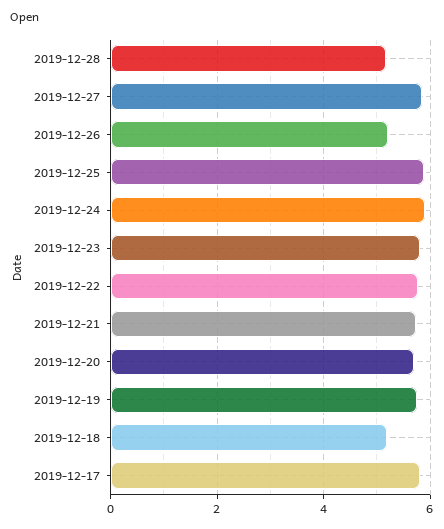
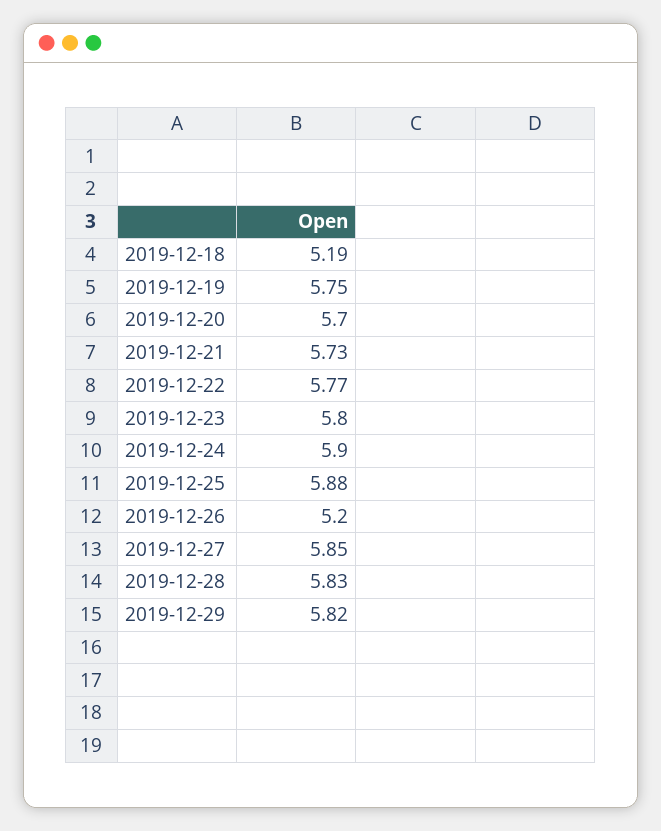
2019-12-28: 5.2 -> 5.83
2019-12-17: 5.8 -> none
2019-12-29: none -> 5.82

